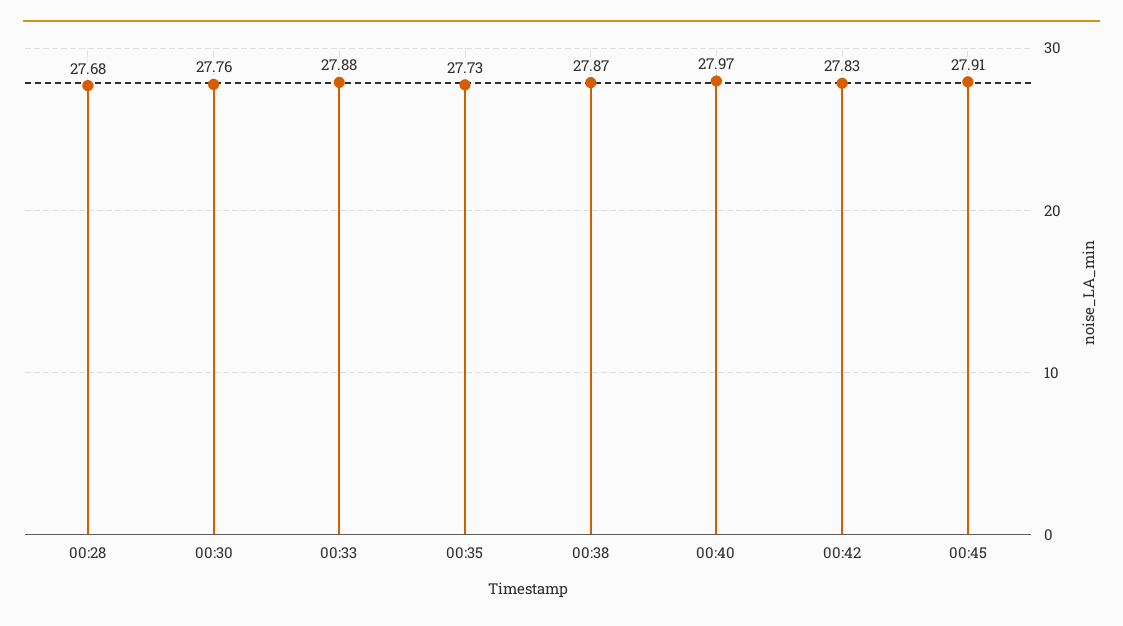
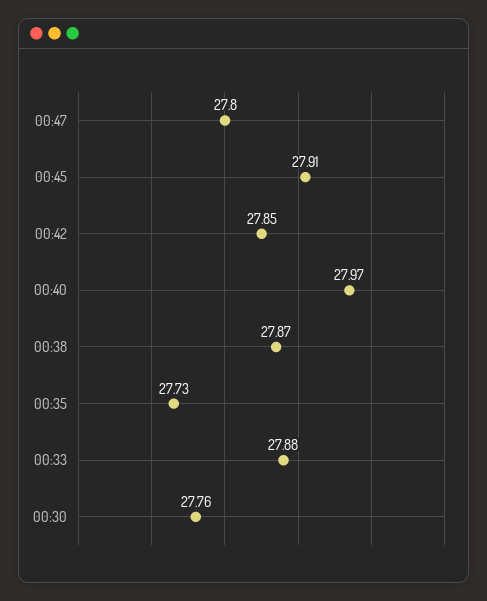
00:28: 27.68 -> none
00:42: 27.83 -> 27.85
00:47: none -> 27.8

